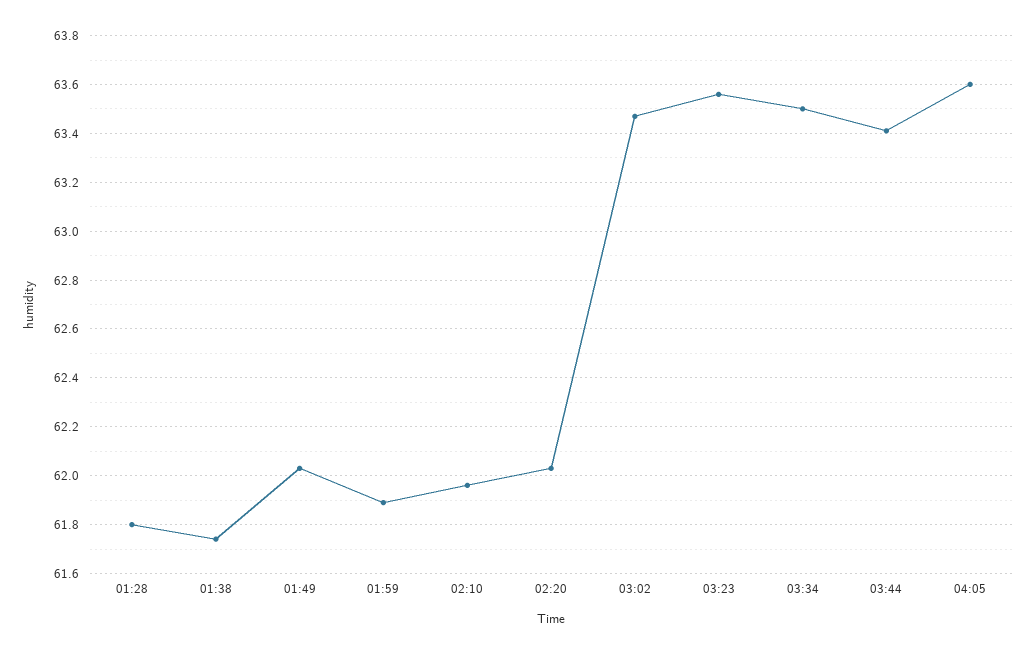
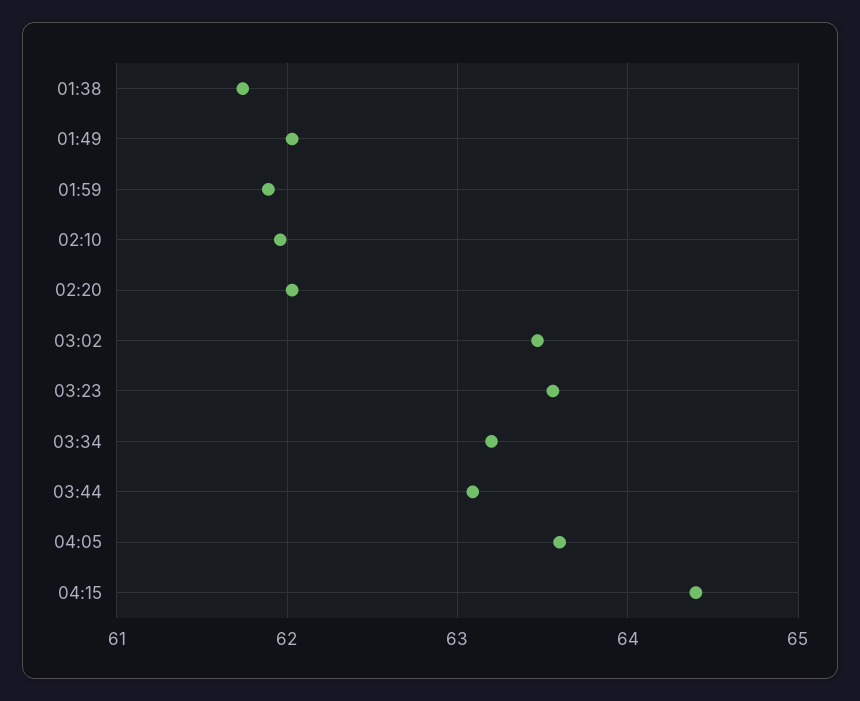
01:28: 61.8 -> none
03:34: 63.5 -> 63.2
03:44: 63.4 -> 63.1
04:15: none -> 64.4

